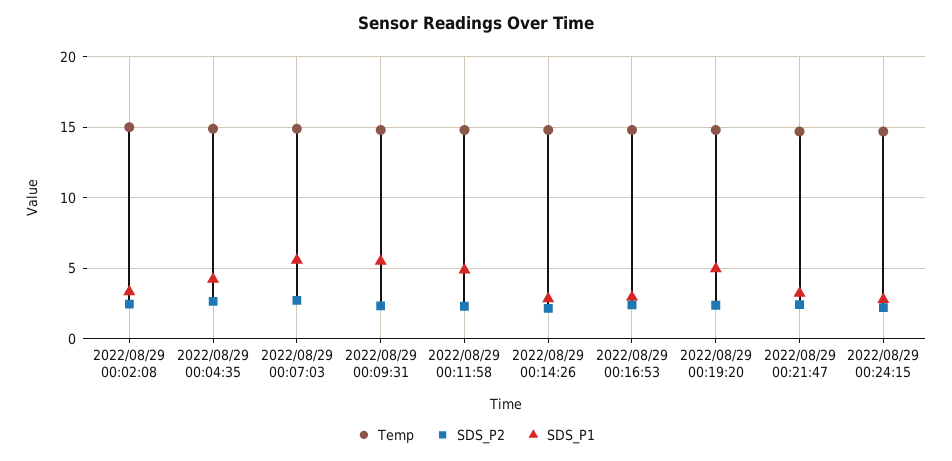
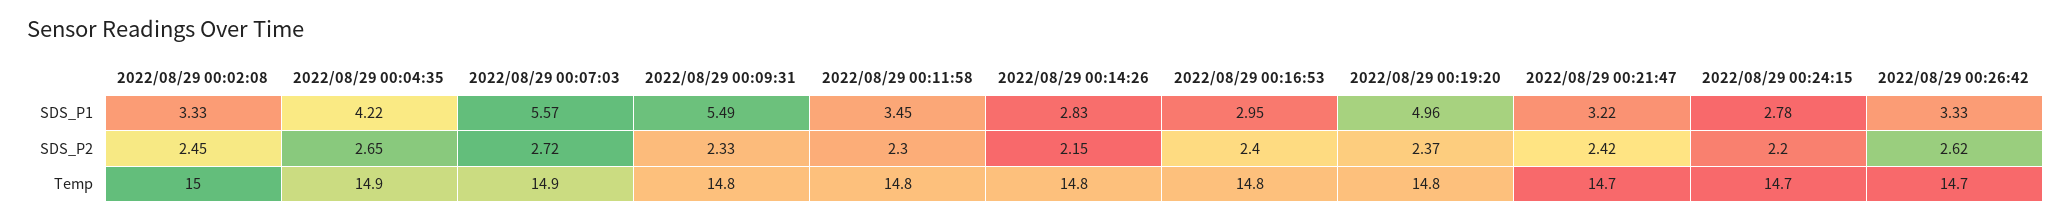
SDS_P1, 2022/08/29 00:11:58: 5 -> 3.45
SDS_P1, 2022/08/29 00:26:42: none -> 3.33
SDS_P2, 2022/08/29 00:26:42: none -> 2.62
Temp, 2022/08/29 00:26:42: none -> 14.7

